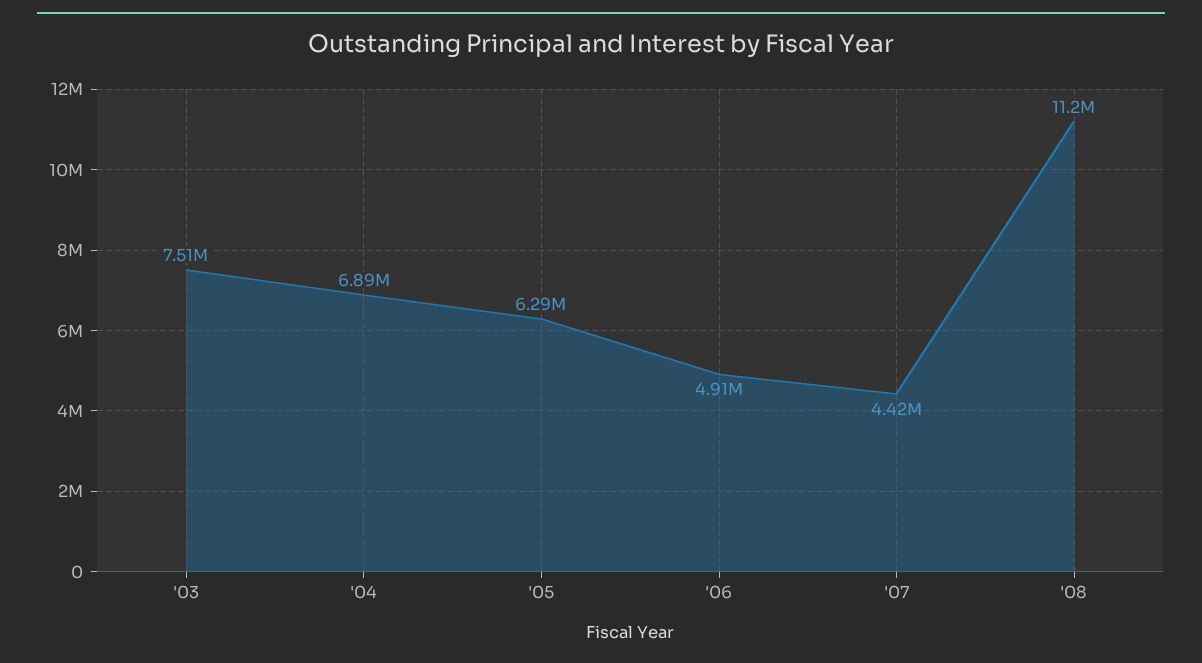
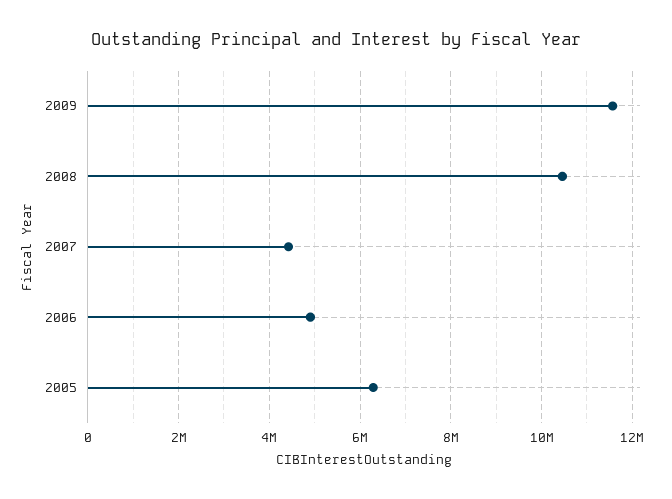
'03: 7510000 -> none
'04: 6890000 -> none
'08: 11200000 -> 10400000
2009: none -> 11600000

